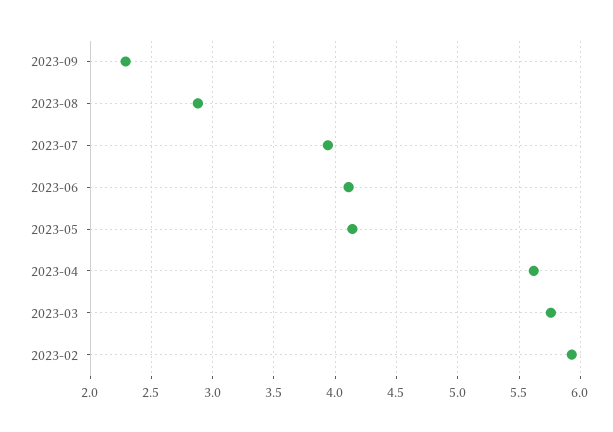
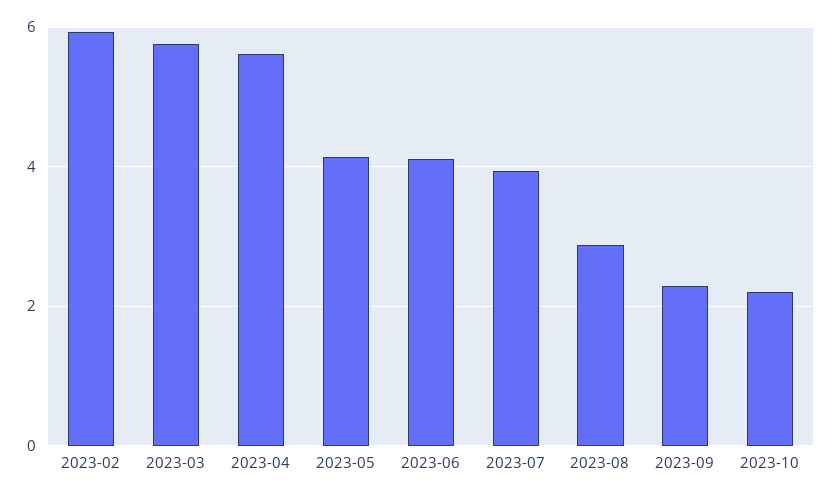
2023-10: none -> 2.2

